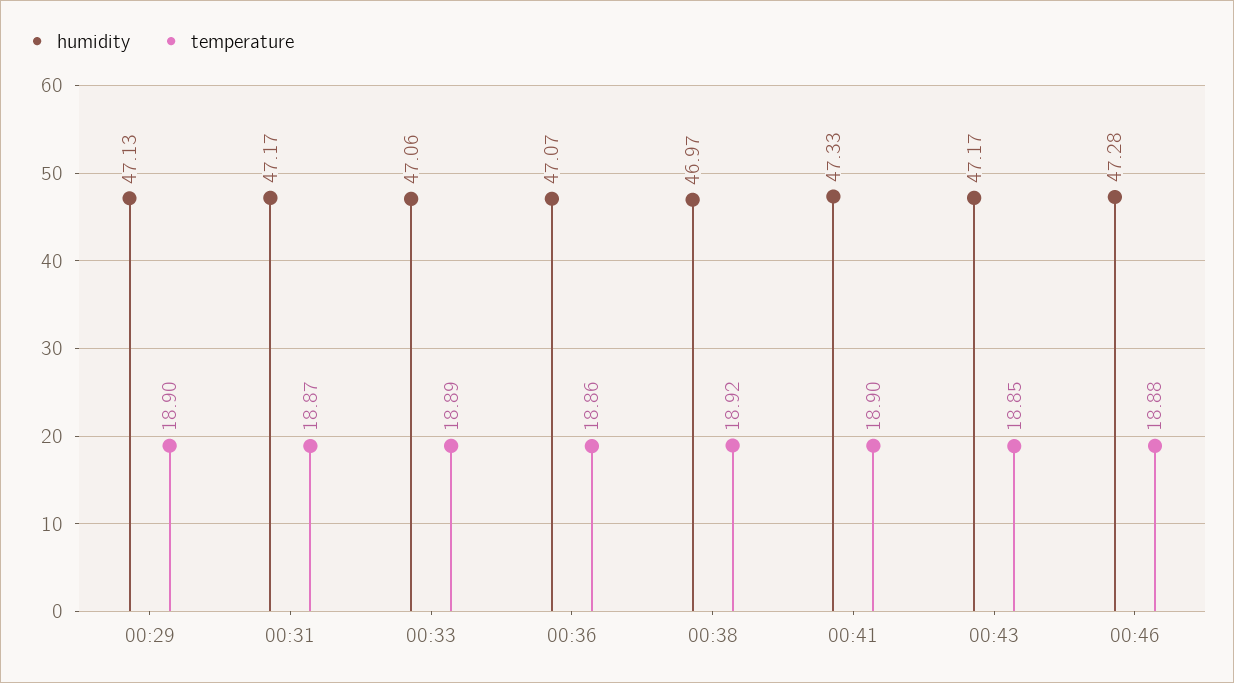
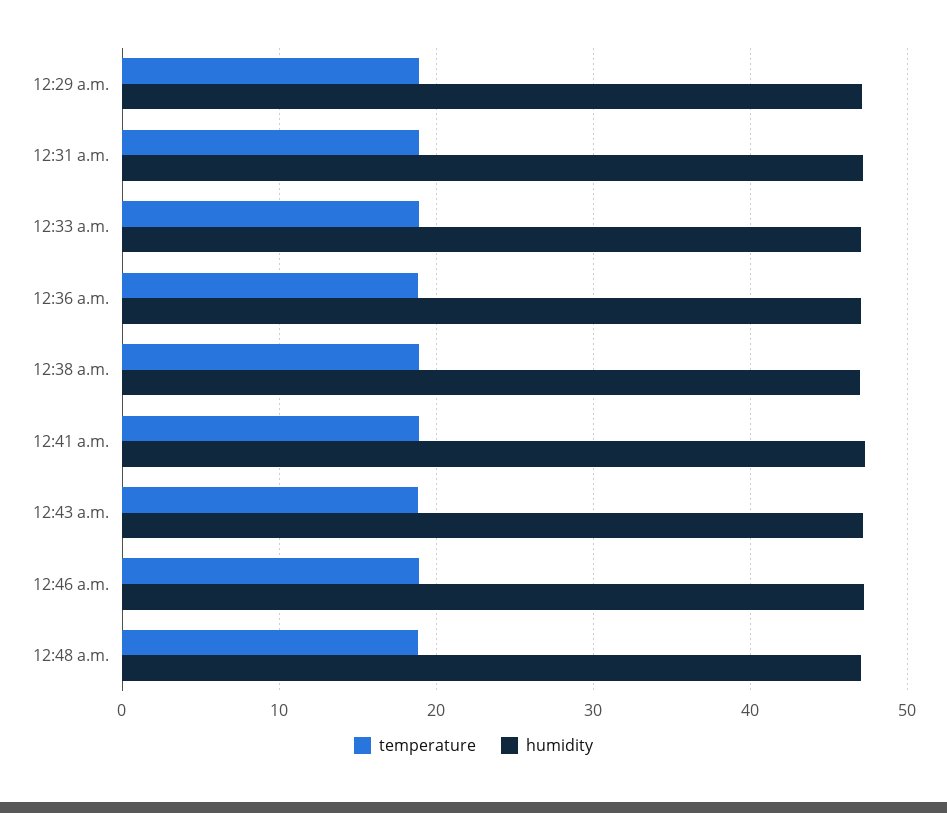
temperature, 12:48 a.m.: none -> 19
humidity, 12:48 a.m.: none -> 47

